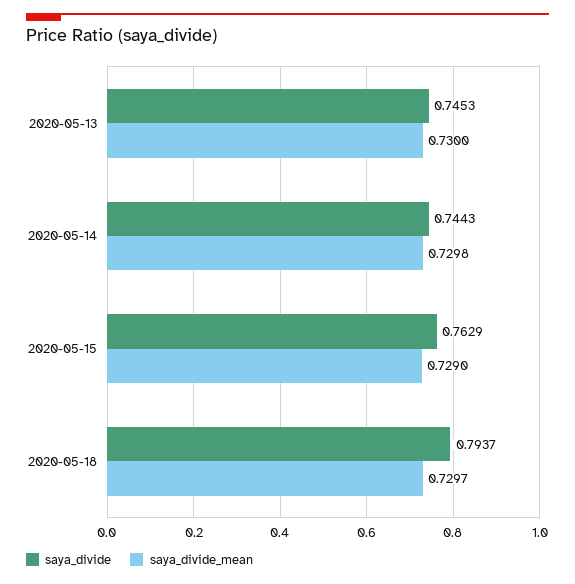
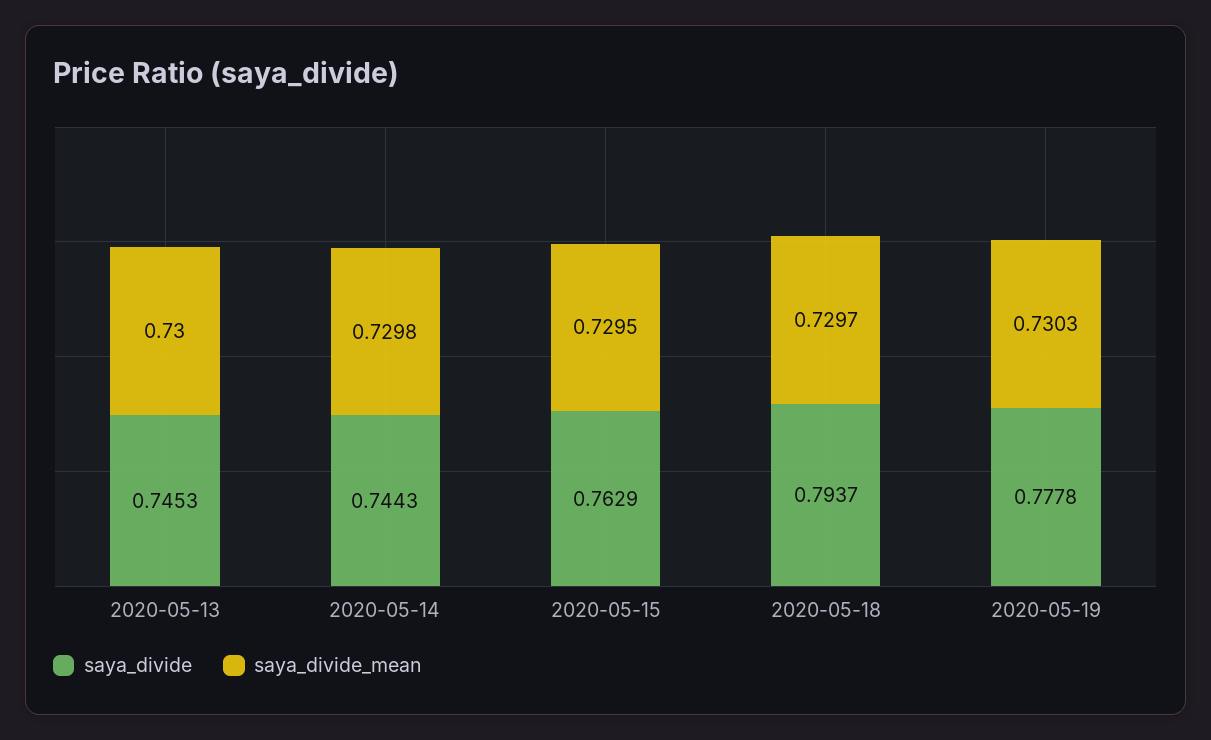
saya_divide_mean, 2020-05-15: 0.729 -> 0.7295
saya_divide, 2020-05-19: none -> 0.7778
saya_divide_mean, 2020-05-19: none -> 0.7303

